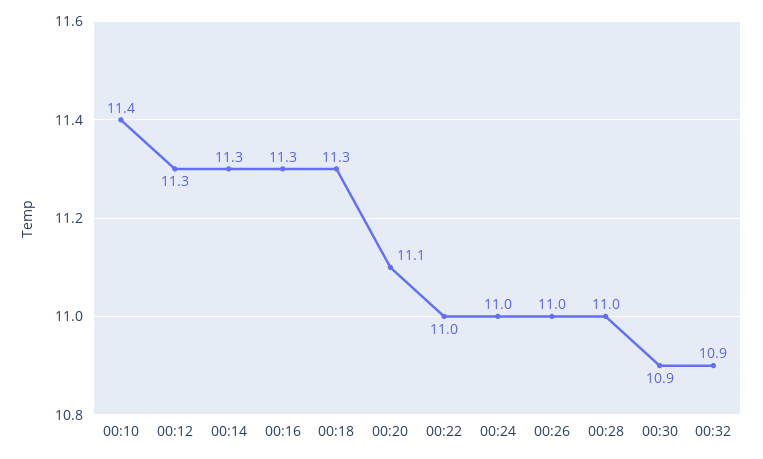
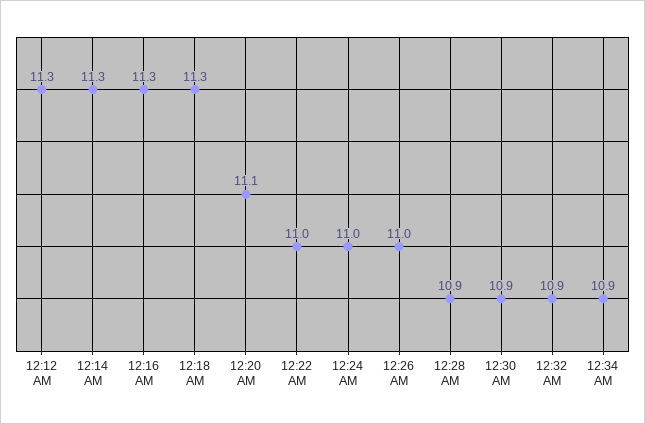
00:10: 11.4 -> none
00:28: 11 -> 10.9
12:34 AM: none -> 10.9

